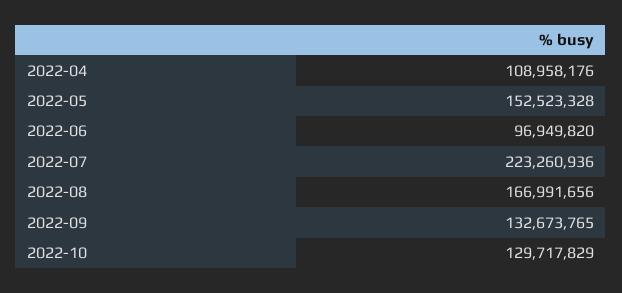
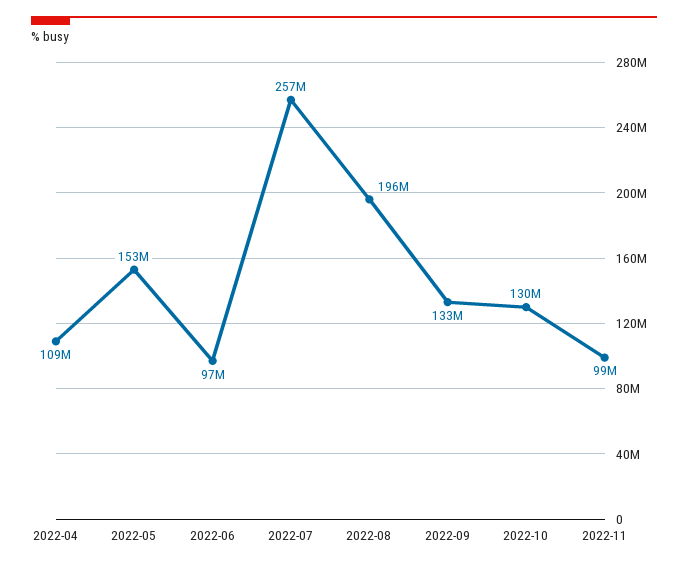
2022-07: 223260936 -> 257000000
2022-08: 166991656 -> 196000000
2022-11: none -> 99000000

